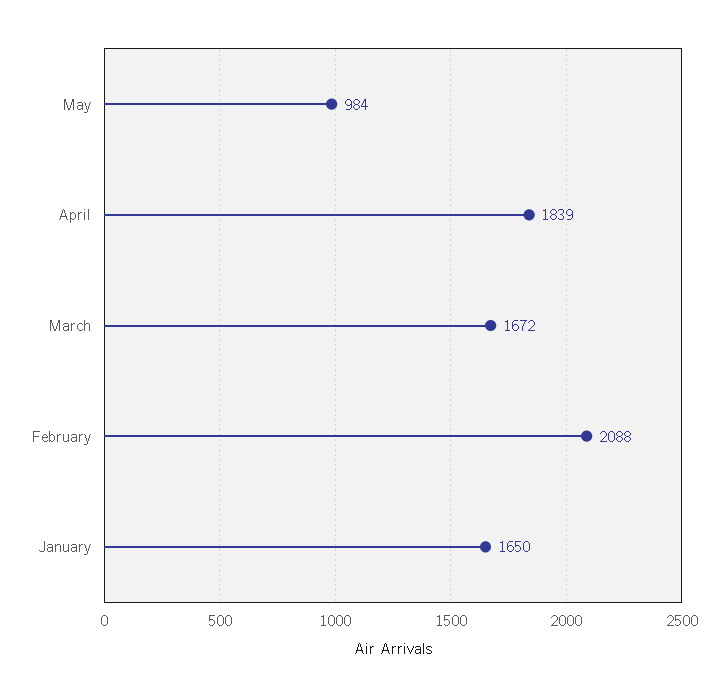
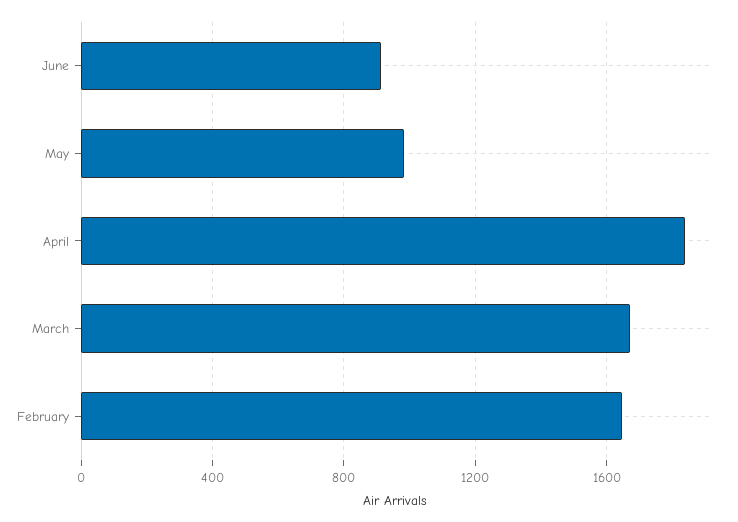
February: 2088 -> 1650
January: 1650 -> none
June: none -> 900

